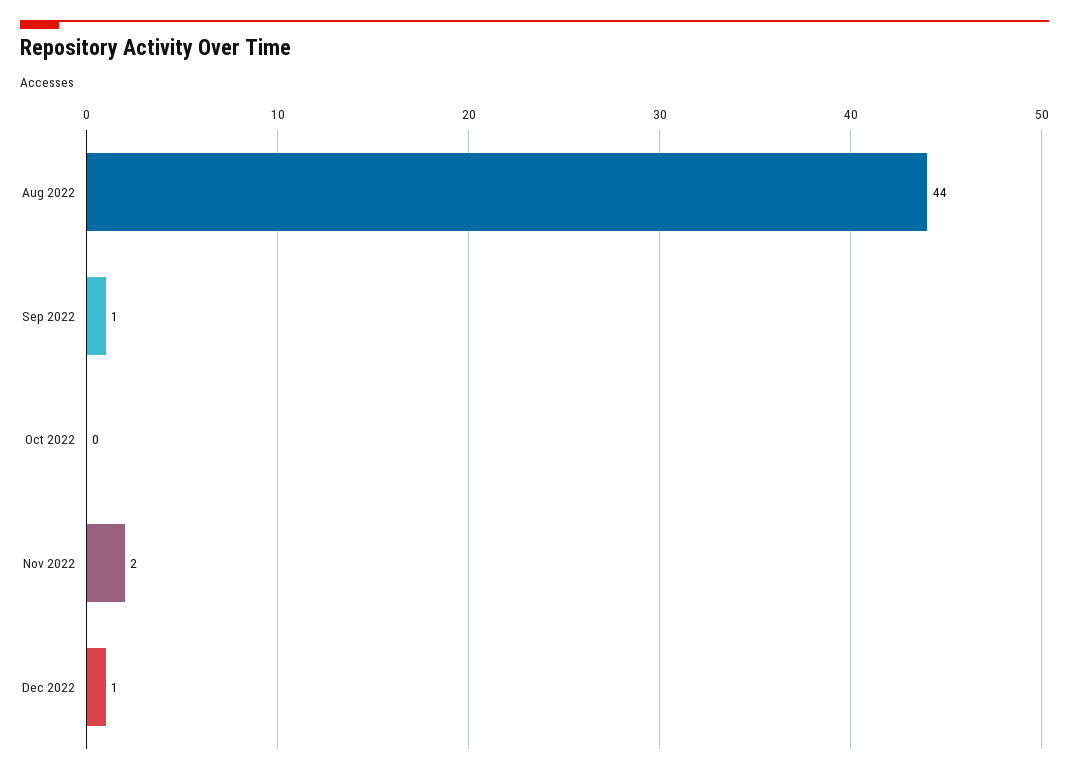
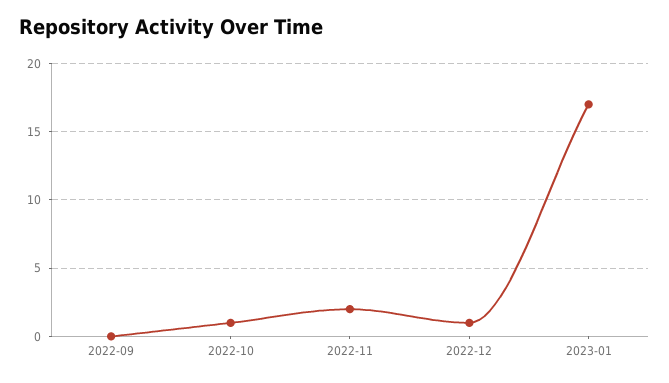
Aug 2022: 44 -> none
Sep 2022: 1 -> 0
Oct 2022: 0 -> 1
2023-01: none -> 17

